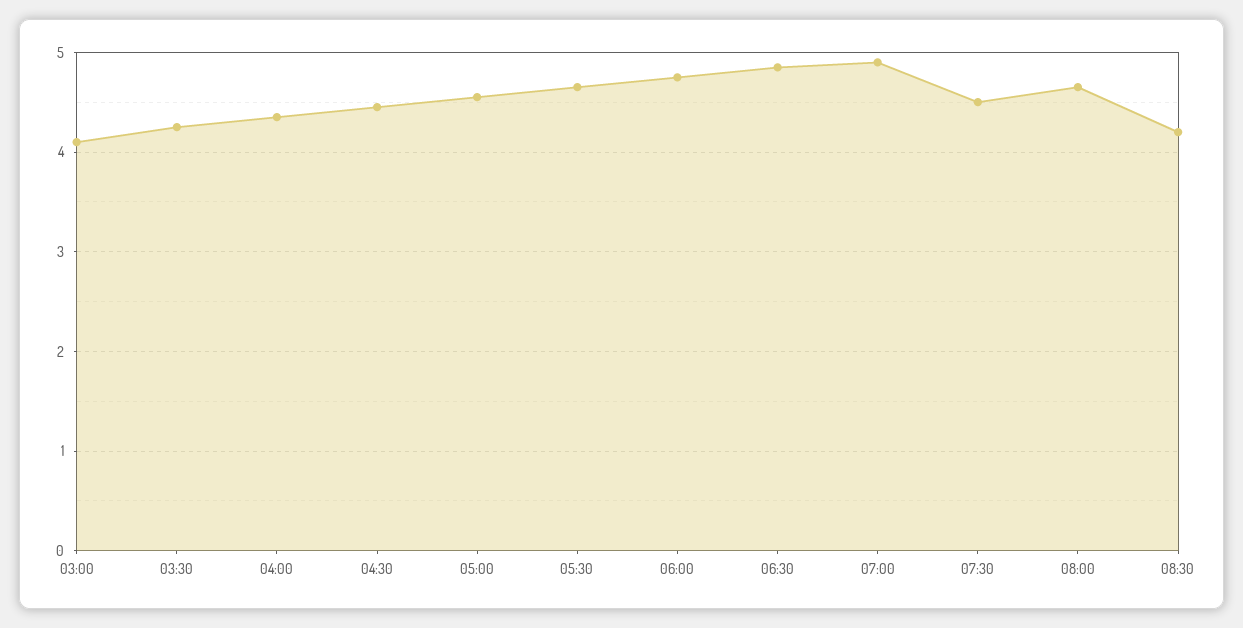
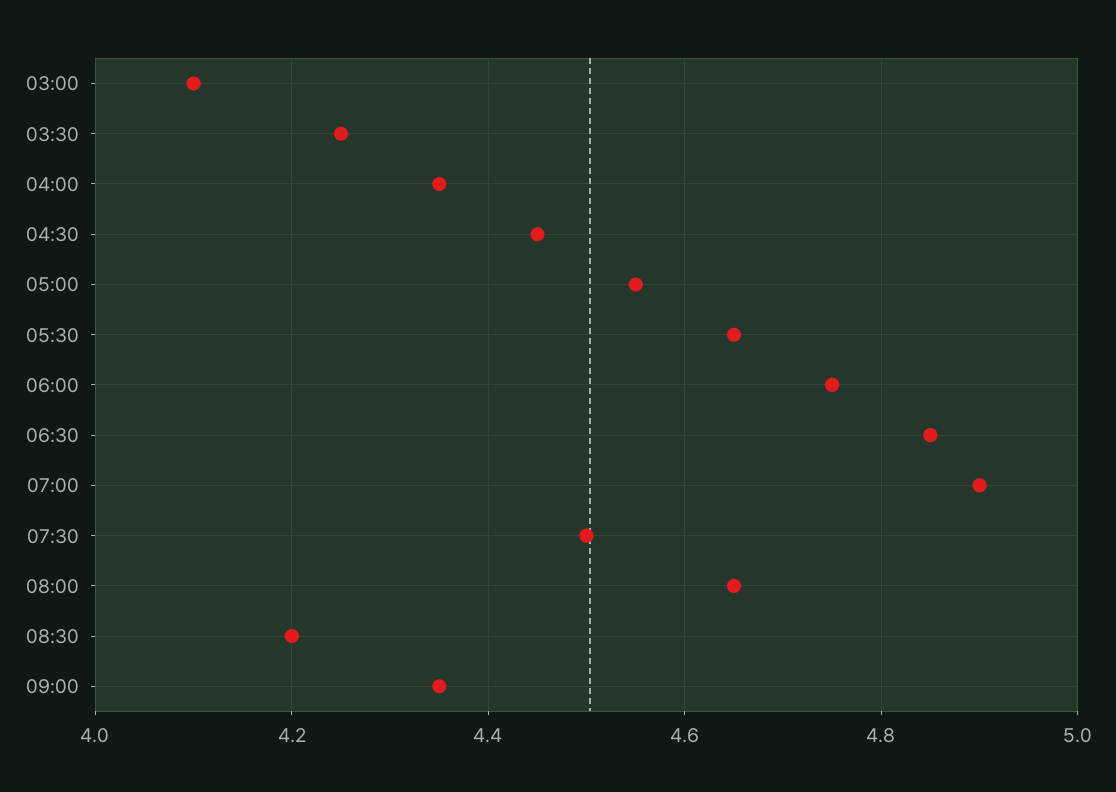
09:00: none -> 4.35

